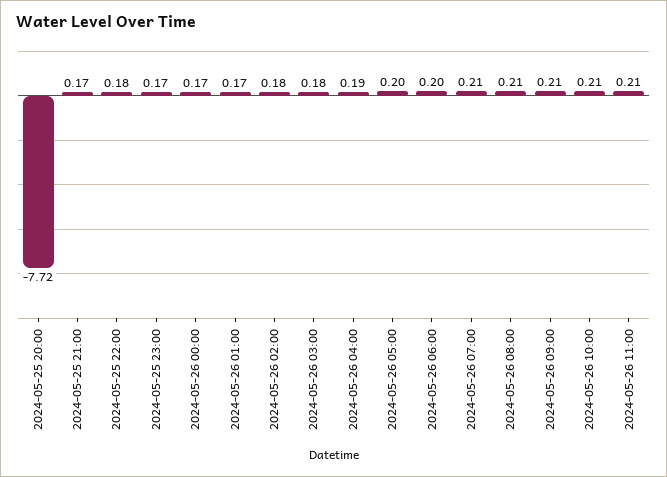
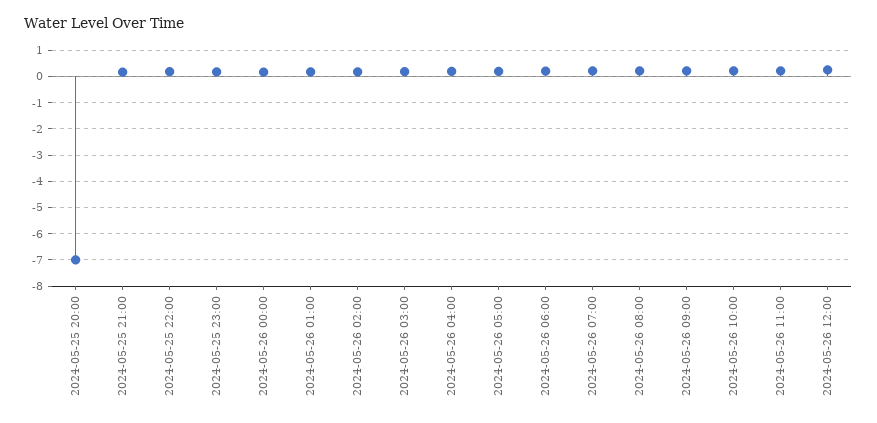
2024-05-25 20:00: -7.72 -> -7
2024-05-26 12:00: none -> 0.25

